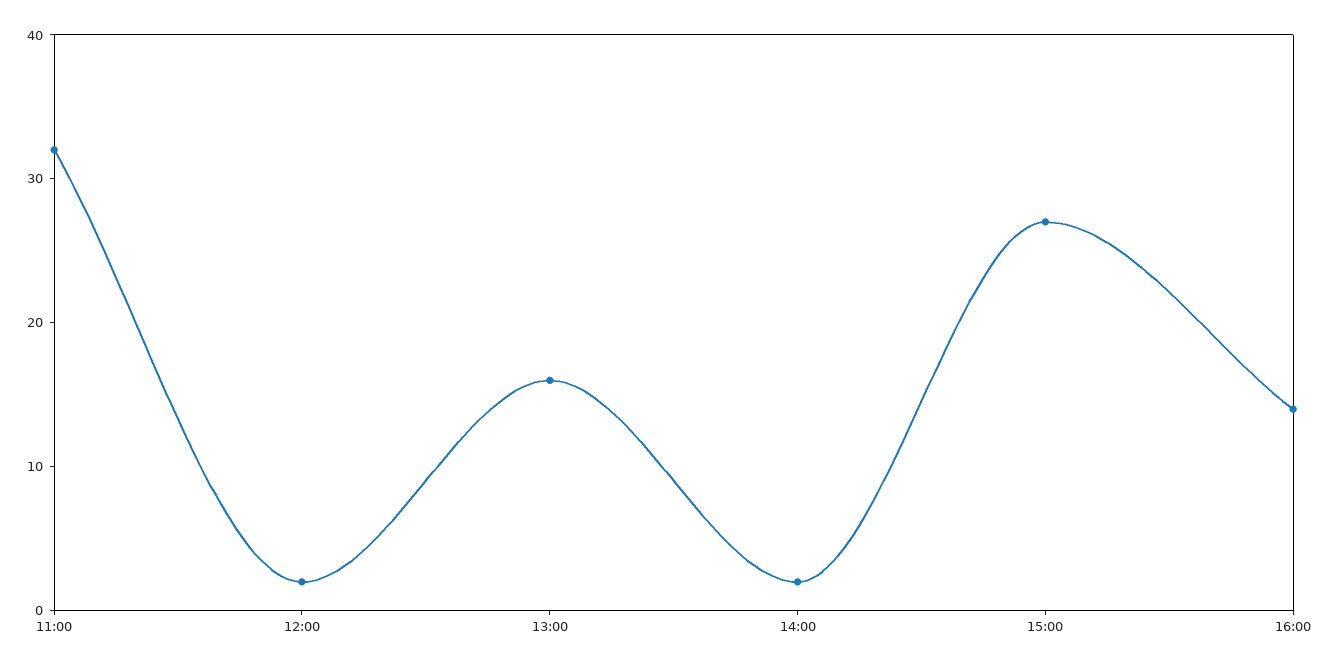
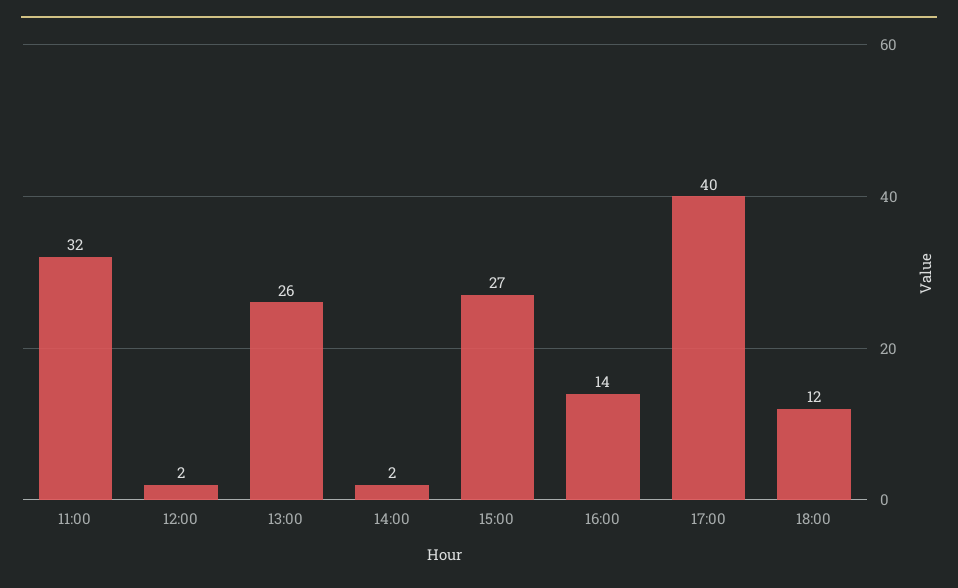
13:00: 16 -> 26
17:00: none -> 40
18:00: none -> 12

